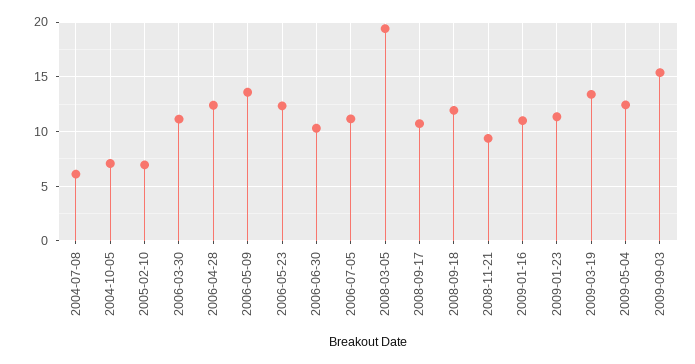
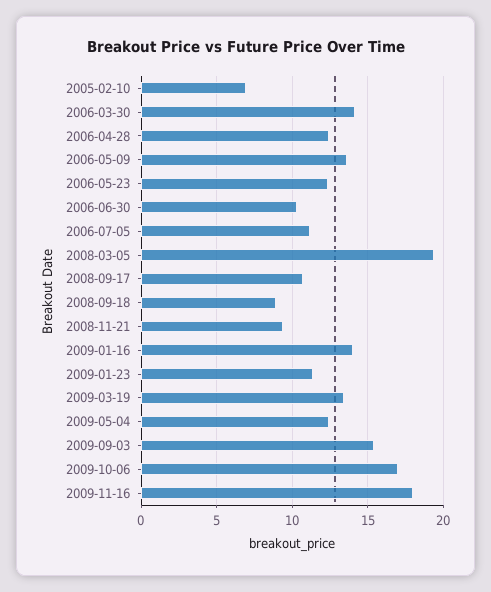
2004-07-08: 6 -> none
2004-10-05: 7 -> none
2006-03-30: 11 -> 14
2008-09-18: 12 -> 9
2009-01-16: 11 -> 14
2009-10-06: none -> 17
2009-11-16: none -> 18

